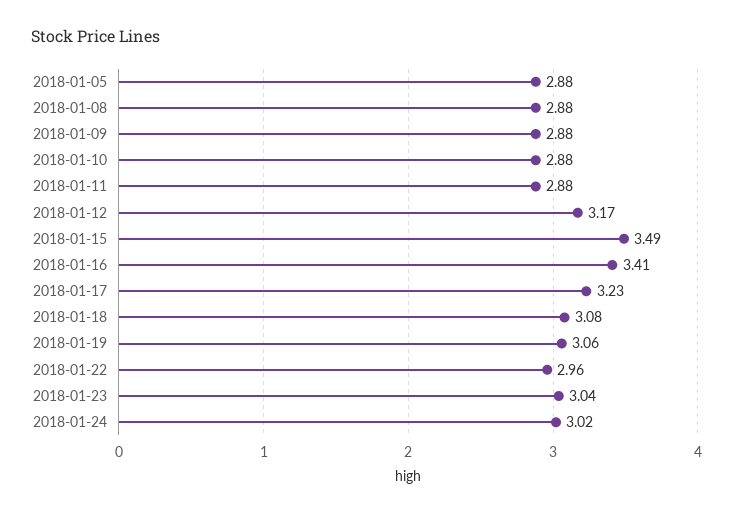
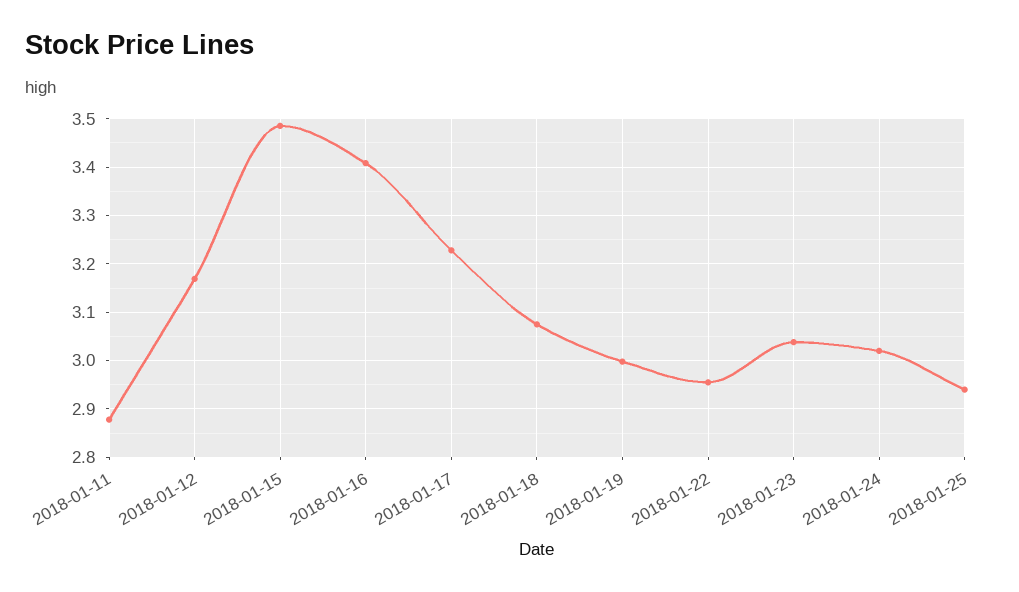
2018-01-05: 2.88 -> none
2018-01-08: 2.88 -> none
2018-01-09: 2.88 -> none
2018-01-10: 2.88 -> none
2018-01-19: 3.06 -> 3
2018-01-25: none -> 2.94

